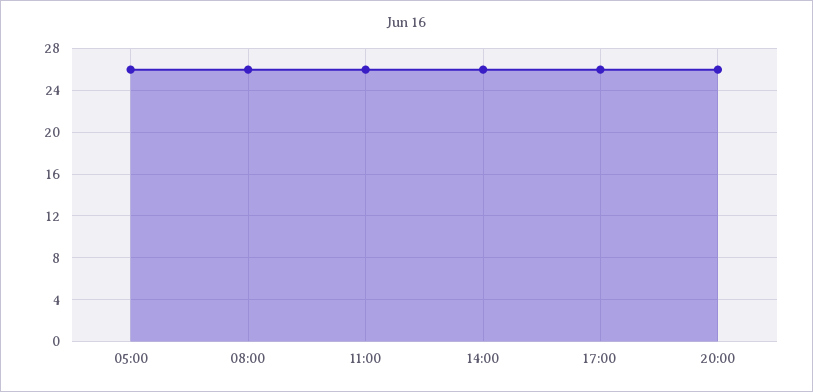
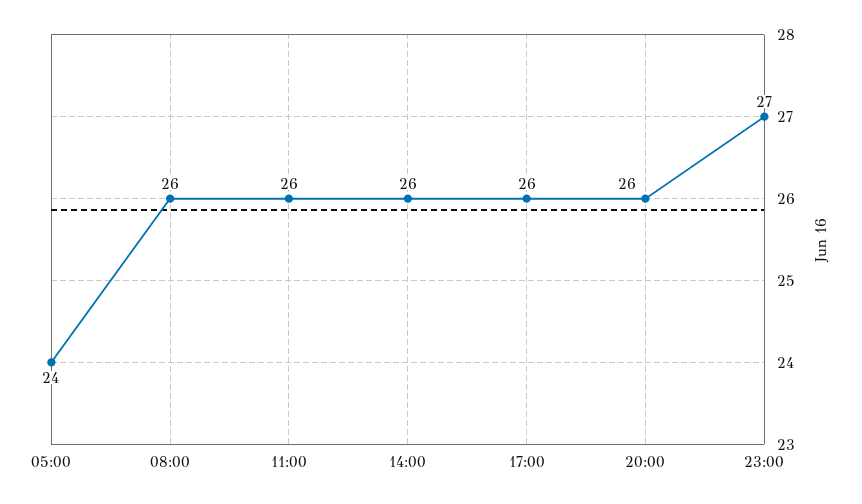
05:00: 26 -> 24
23:00: none -> 27

